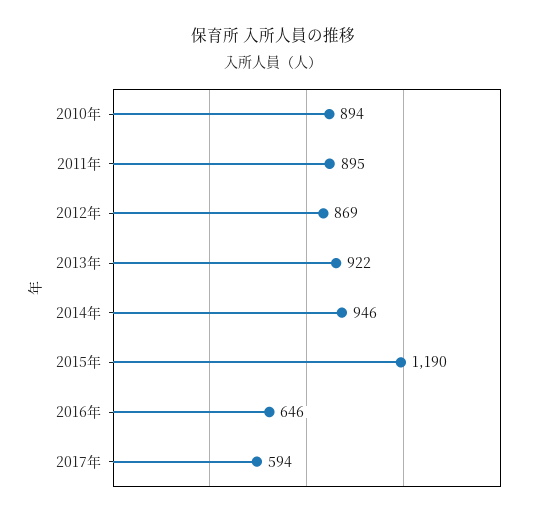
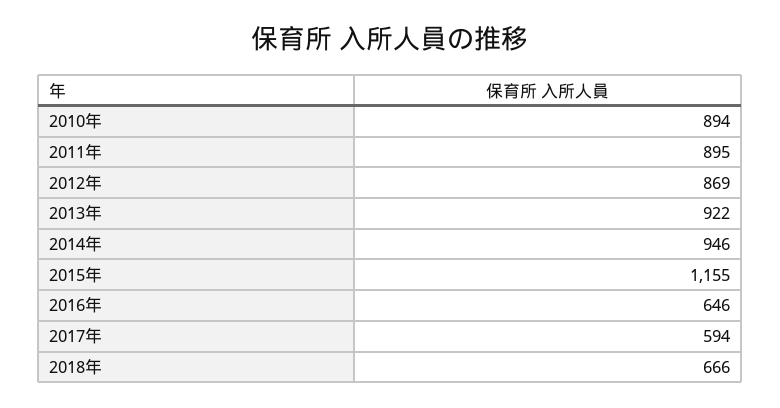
2015年: 1190 -> 1155
2018年: none -> 666

